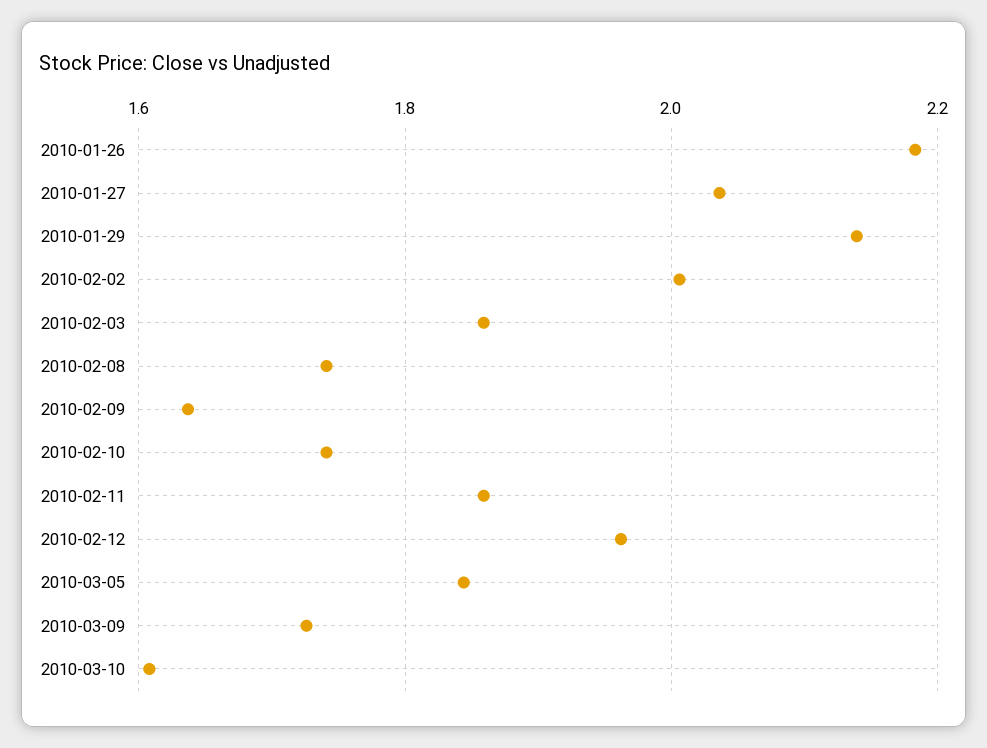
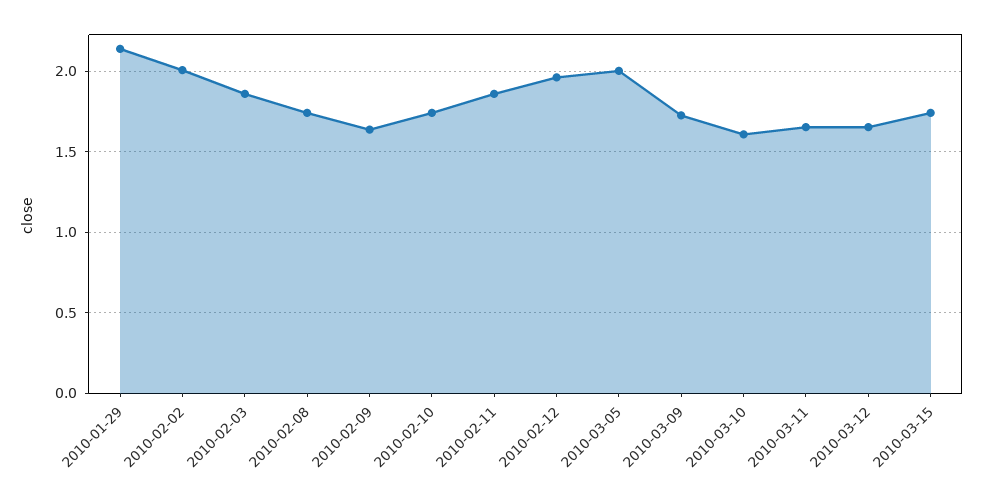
2010-01-26: 2.18 -> none
2010-01-27: 2.04 -> none
2010-03-05: 1.84 -> 2
2010-03-11: none -> 1.65
2010-03-12: none -> 1.65
2010-03-15: none -> 1.75

